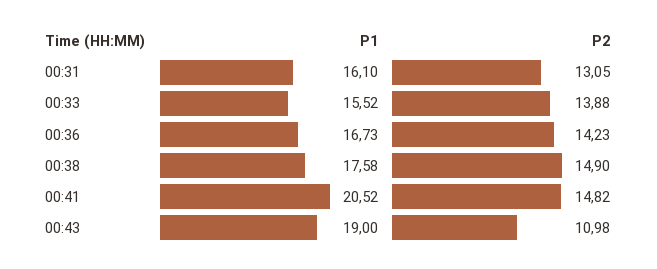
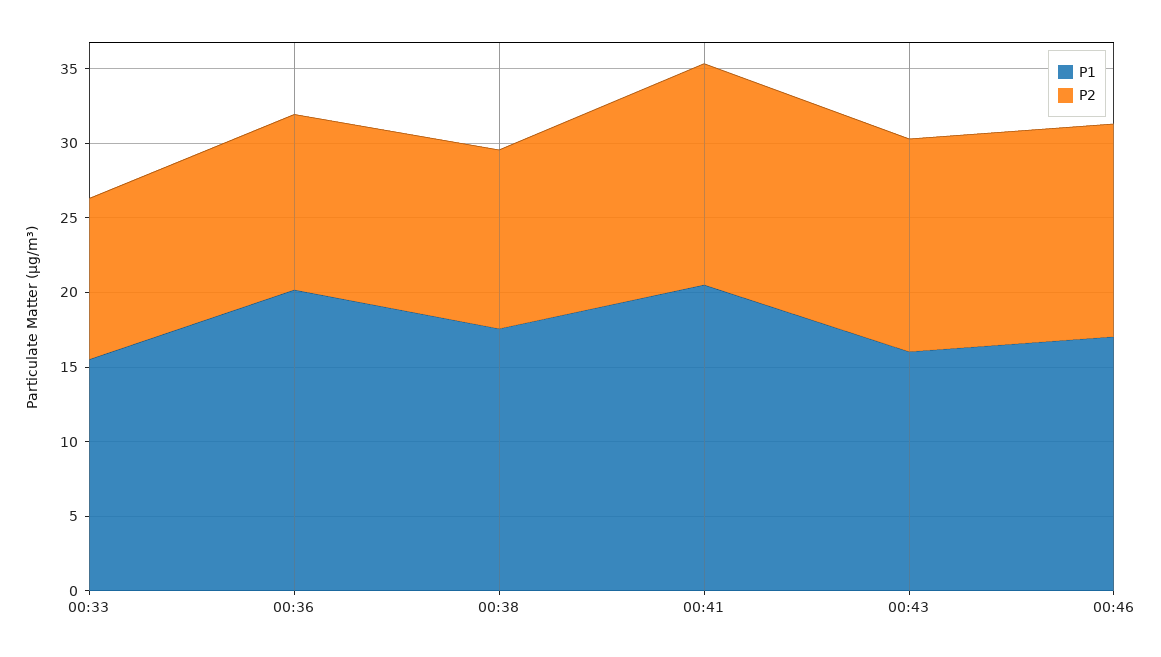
P1, 00:31: 16.1 -> none
P2, 00:31: 13.05 -> none
P2, 00:33: 13.88 -> 11
P1, 00:36: 16.73 -> 20
P2, 00:36: 14.23 -> 12
P2, 00:38: 14.9 -> 12
P1, 00:43: 19 -> 16
P2, 00:43: 10.98 -> 14
P1, 00:46: none -> 17
P2, 00:46: none -> 14

